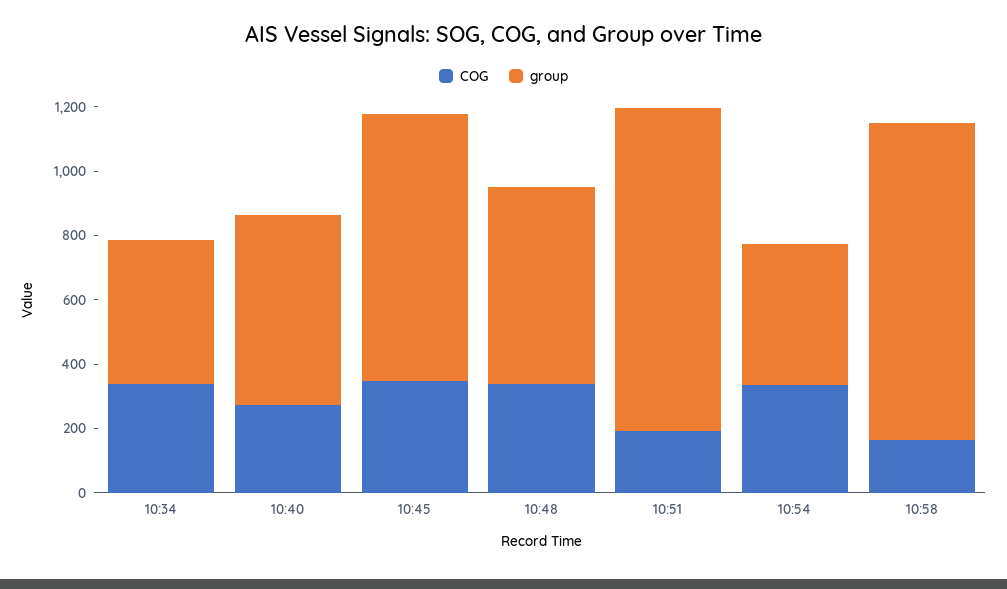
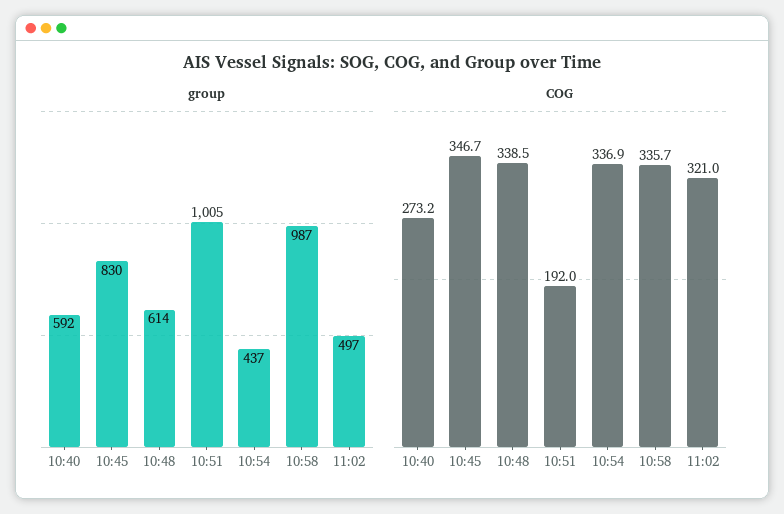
COG, 10:34: 350 -> none
group, 10:34: 450 -> none
COG, 10:58: 150 -> 335.7
group, 11:02: none -> 497
COG, 11:02: none -> 321

